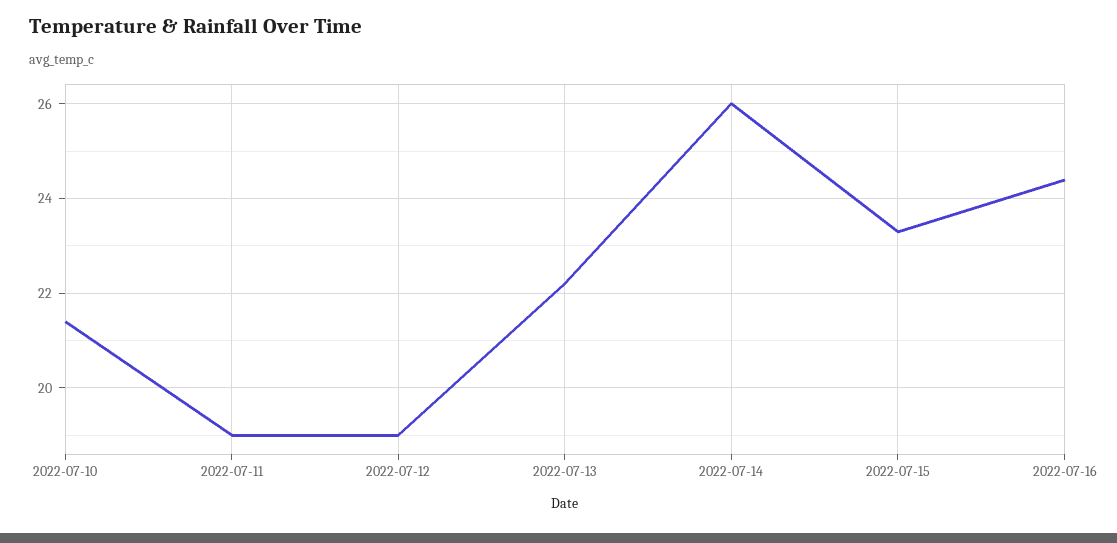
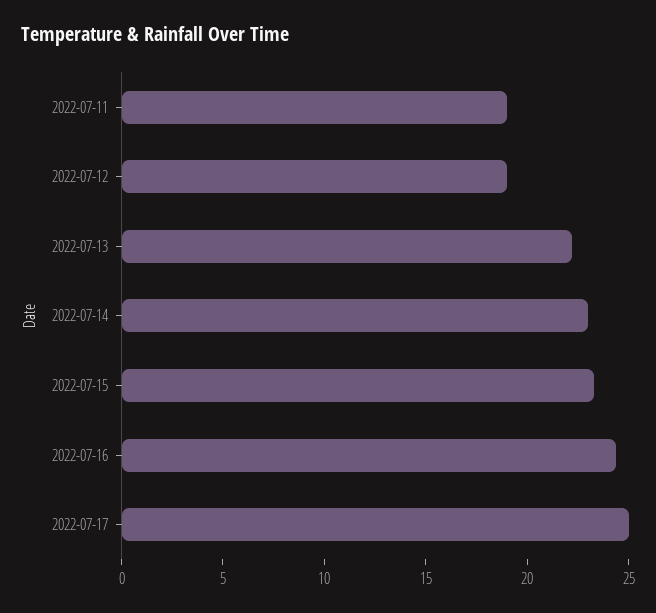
2022-07-10: 21.5 -> none
2022-07-14: 26 -> 23
2022-07-17: none -> 25

